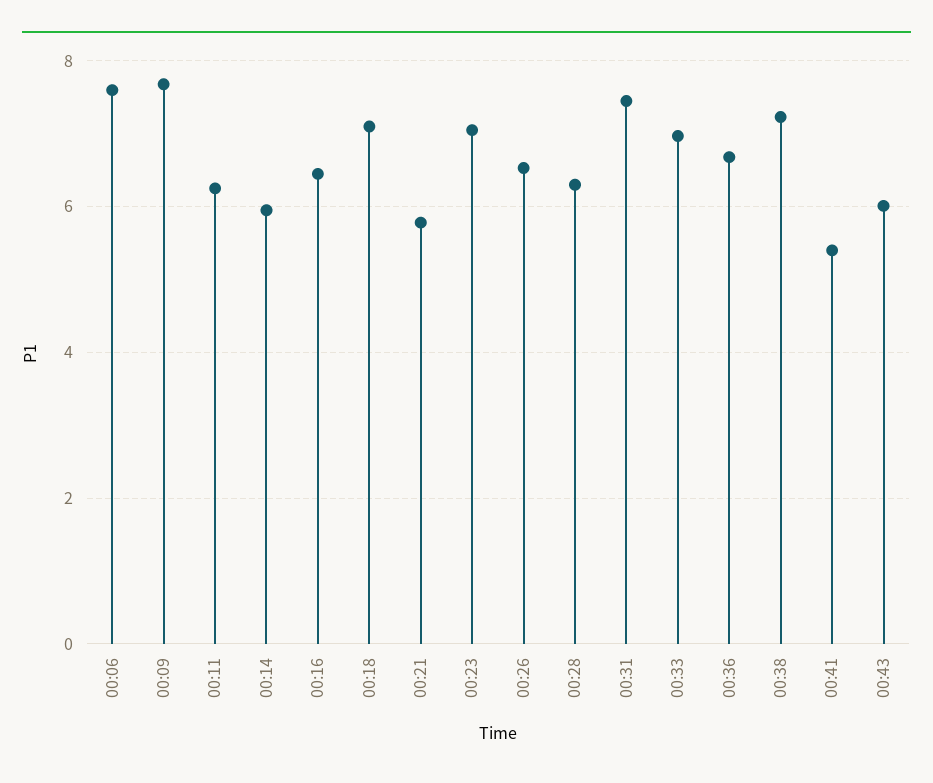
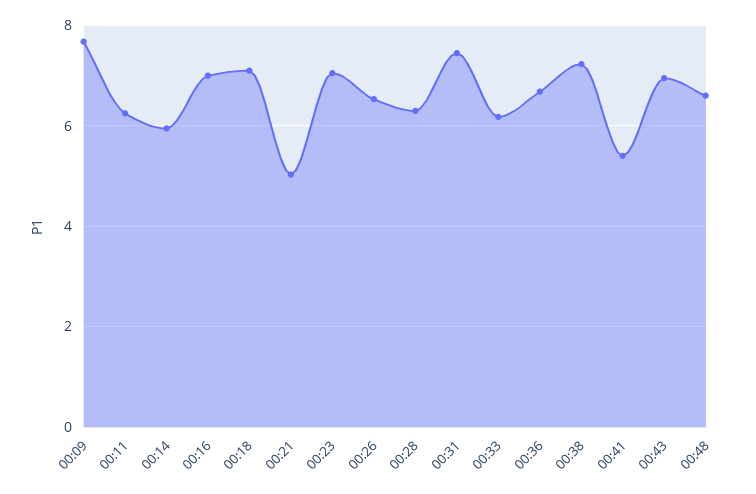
00:06: 7.6 -> none
00:16: 6.4 -> 7
00:21: 5.8 -> 5
00:33: 7 -> 6.2
00:43: 6 -> 7
00:48: none -> 6.6

